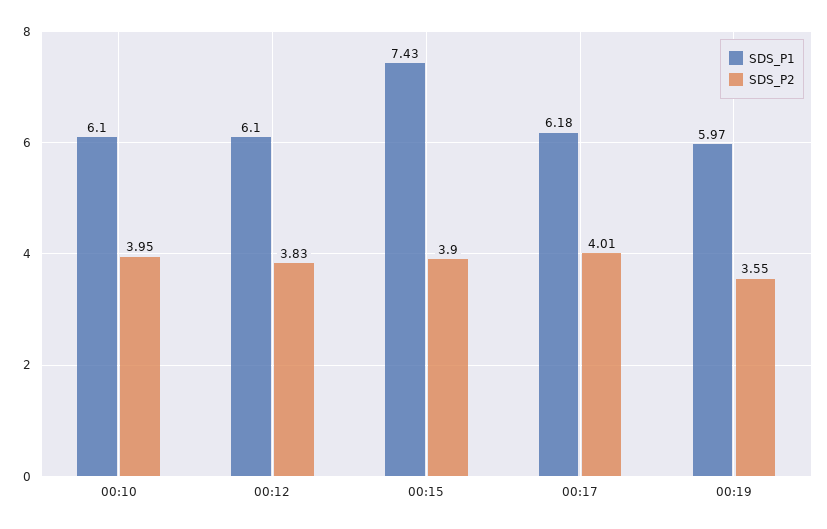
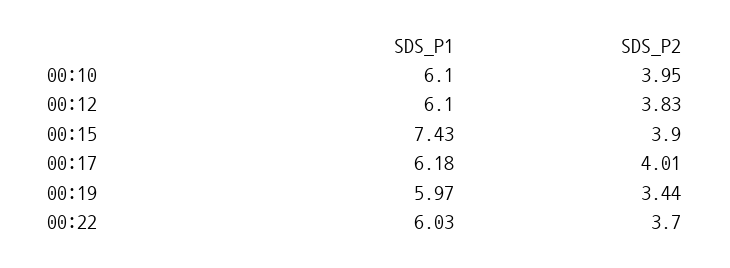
SDS_P2, 00:19: 3.55 -> 3.44
SDS_P1, 00:22: none -> 6.03
SDS_P2, 00:22: none -> 3.7

